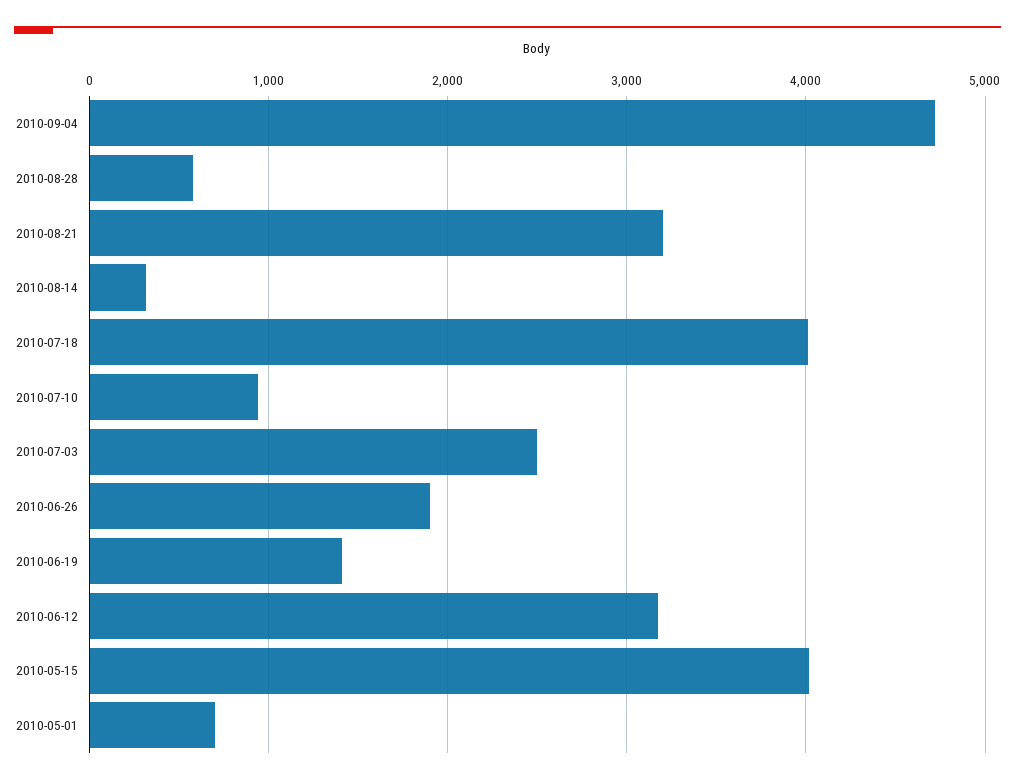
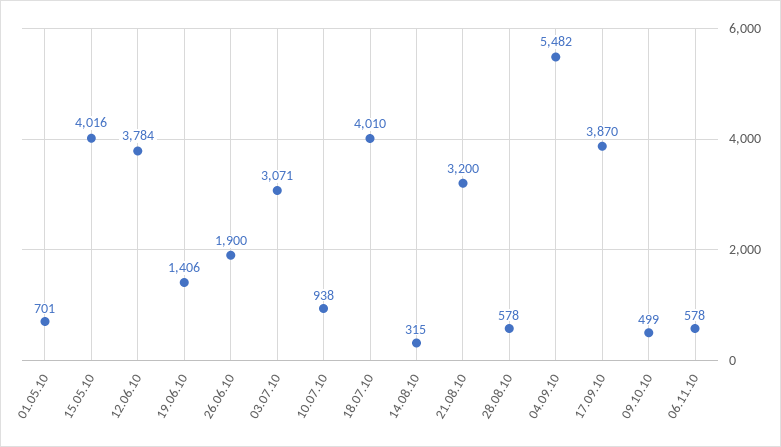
2010-09-04: 4700 -> 5482
2010-07-03: 2500 -> 3071
2010-06-12: 3200 -> 3784
17.09.10: none -> 3870
09.10.10: none -> 499
06.11.10: none -> 578

